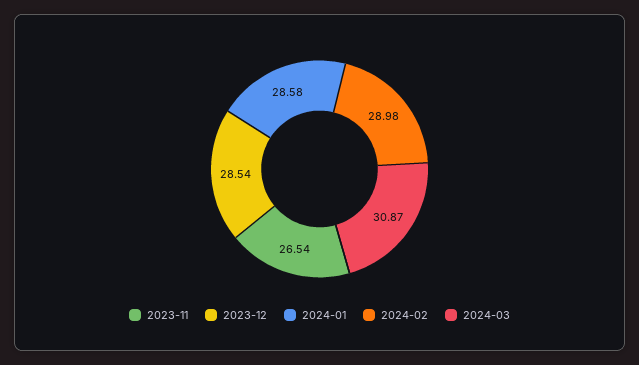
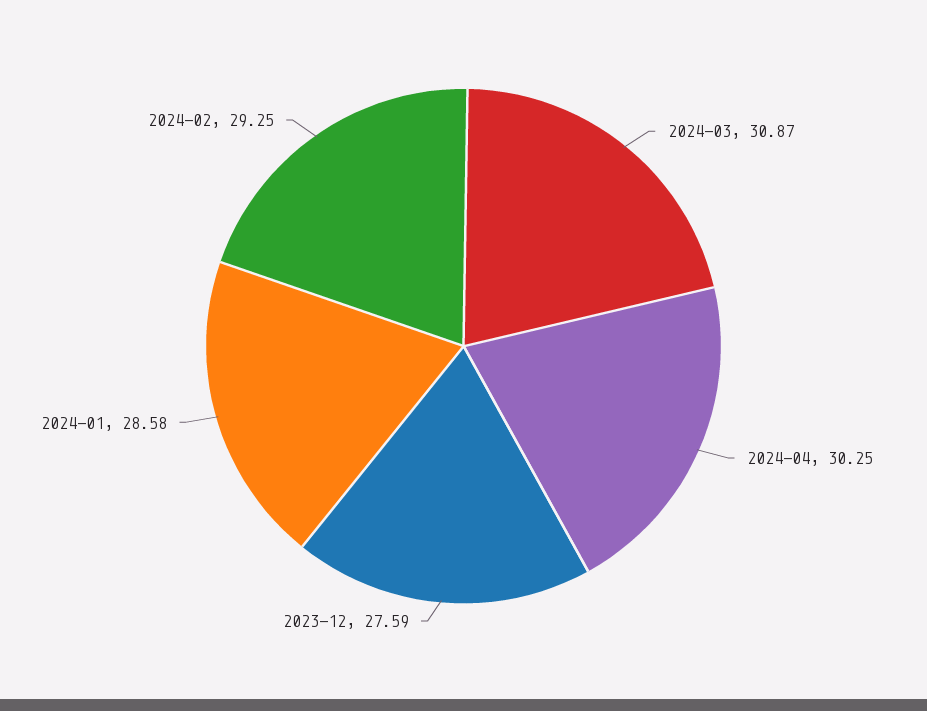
2023-11: 26.54 -> none
2023-12: 28.54 -> 27.59
2024-02: 28.98 -> 29.25
2024-04: none -> 30.25

